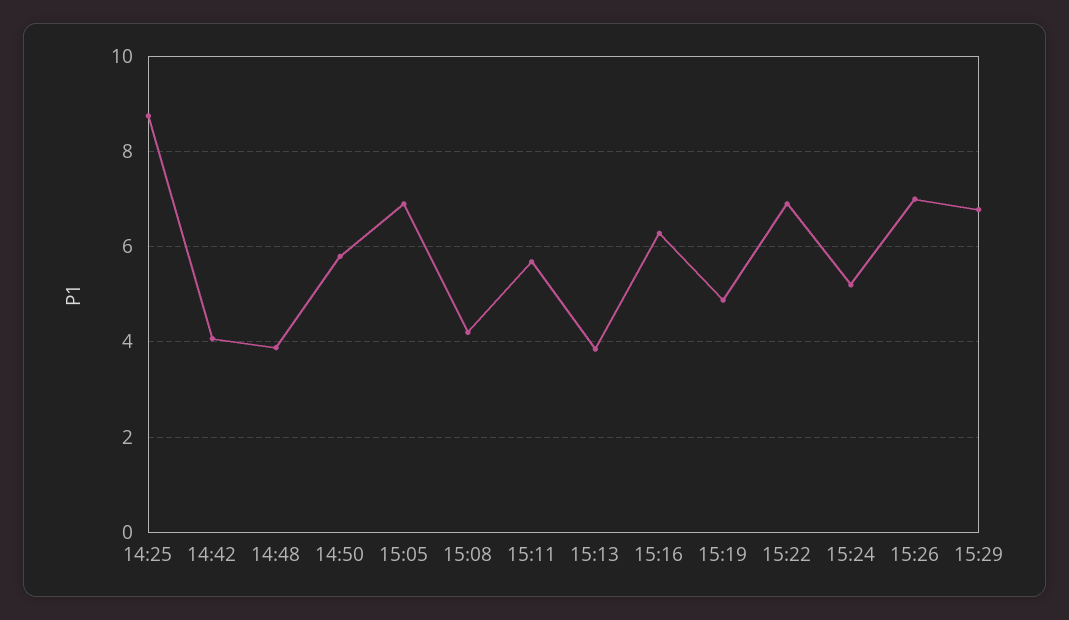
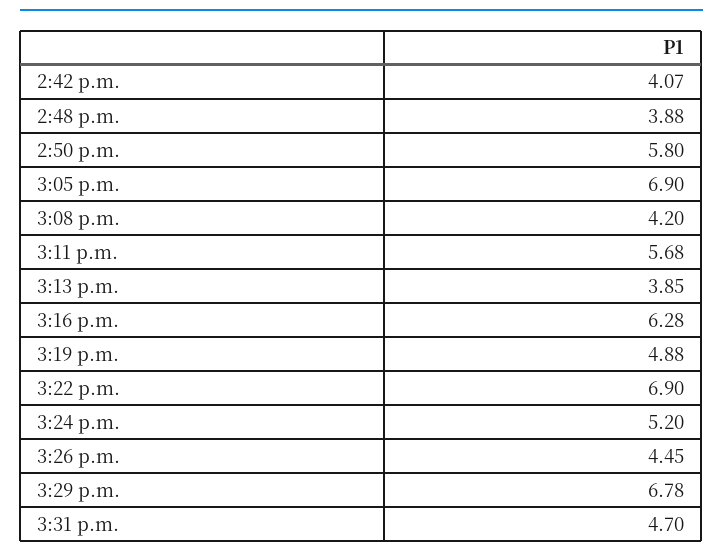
14:25: 8.8 -> none
15:26: 7 -> 4.45
3:31 p.m.: none -> 4.7

